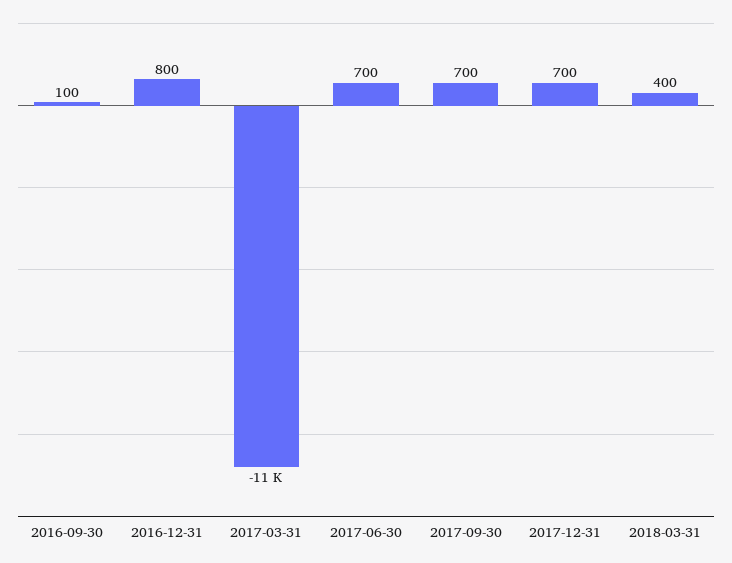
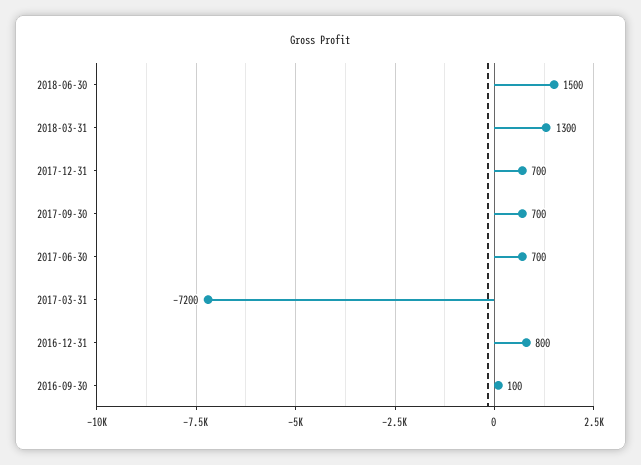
2017-03-31: -11000 -> -7200
2018-03-31: 400 -> 1300
2018-06-30: none -> 1500

